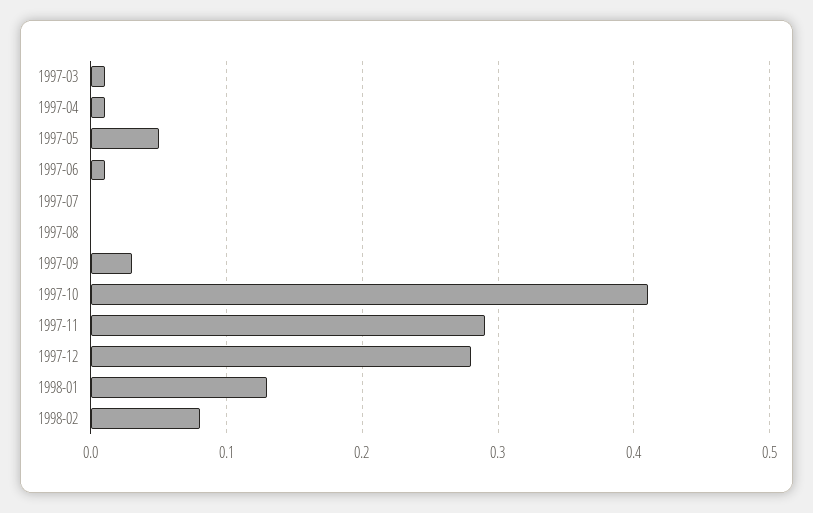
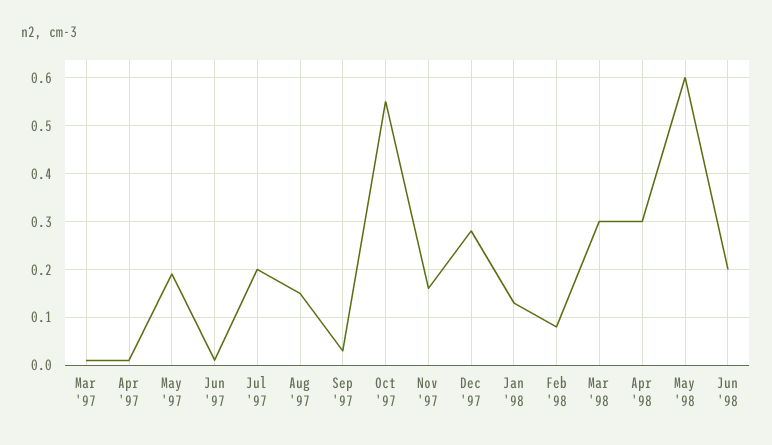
1997-05: 0.05 -> 0.2
1997-07: 0 -> 0.2
1997-08: 0 -> 0.15
1997-10: 0.41 -> 0.55
1997-11: 0.29 -> 0.15
Mar '98: none -> 0.3
Apr '98: none -> 0.3
May '98: none -> 0.6
Jun '98: none -> 0.2

